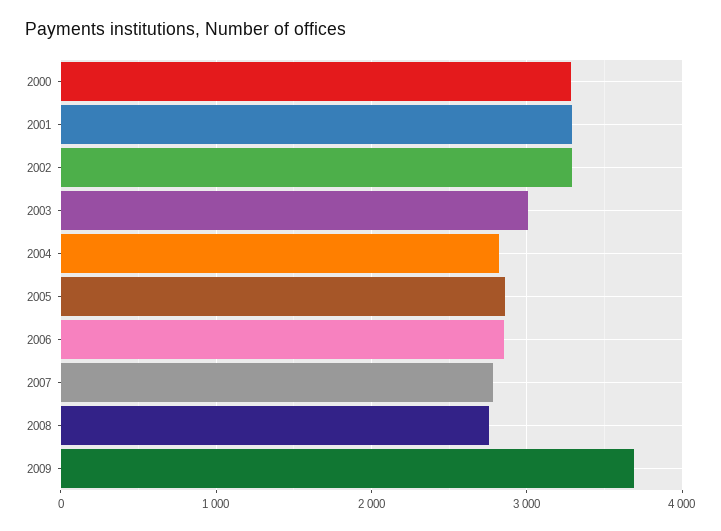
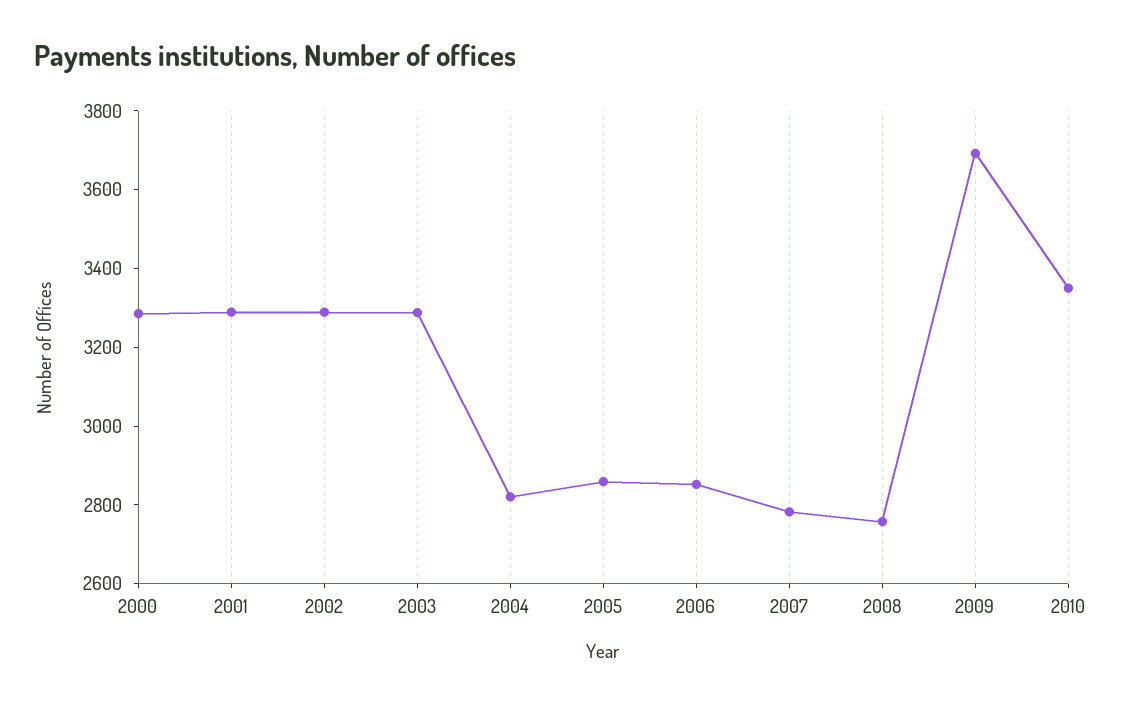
2003: 3000 -> 3300
2010: none -> 3350

